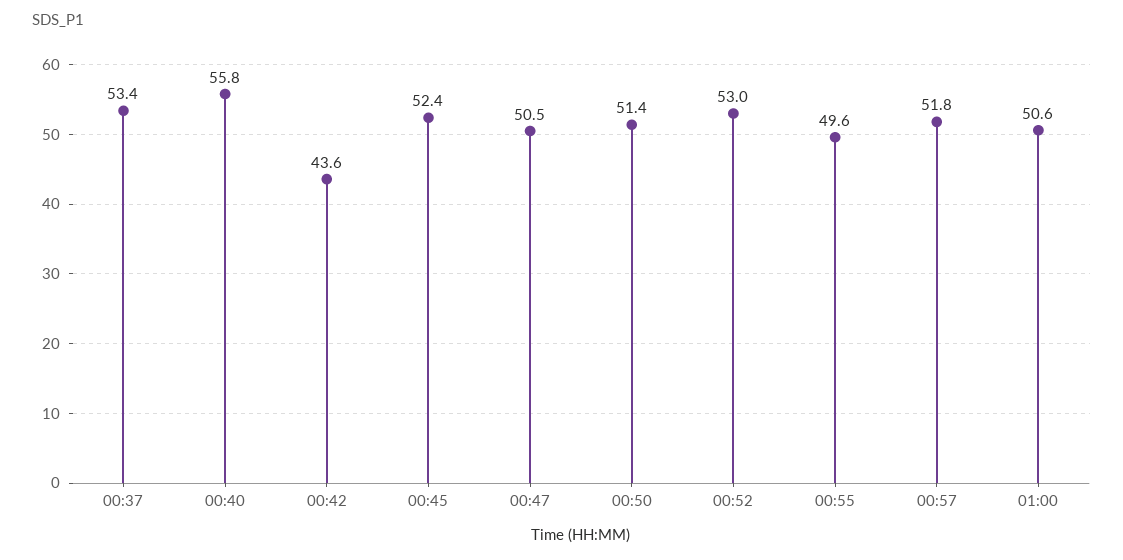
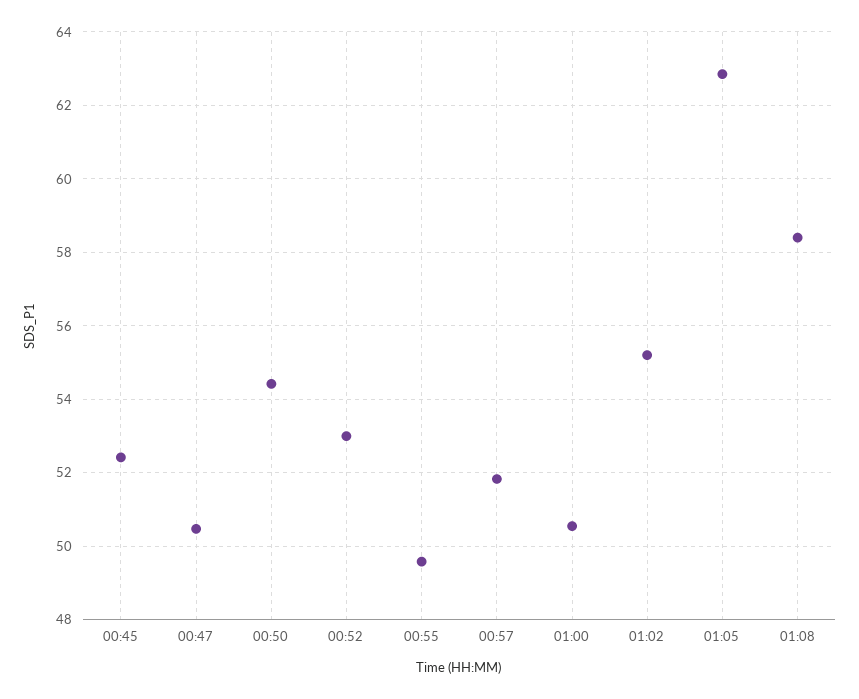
00:37: 53.4 -> none
00:40: 55.8 -> none
00:42: 43.6 -> none
00:50: 51.4 -> 54.4
01:02: none -> 55.2
01:05: none -> 62.8
01:08: none -> 58.4

